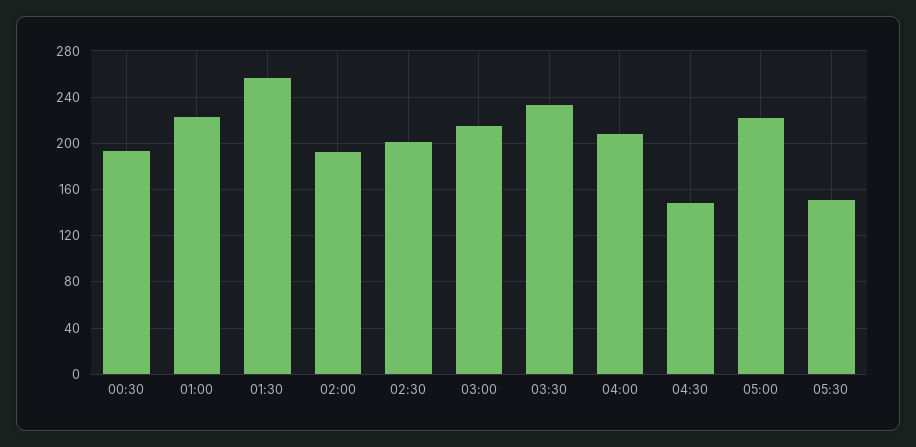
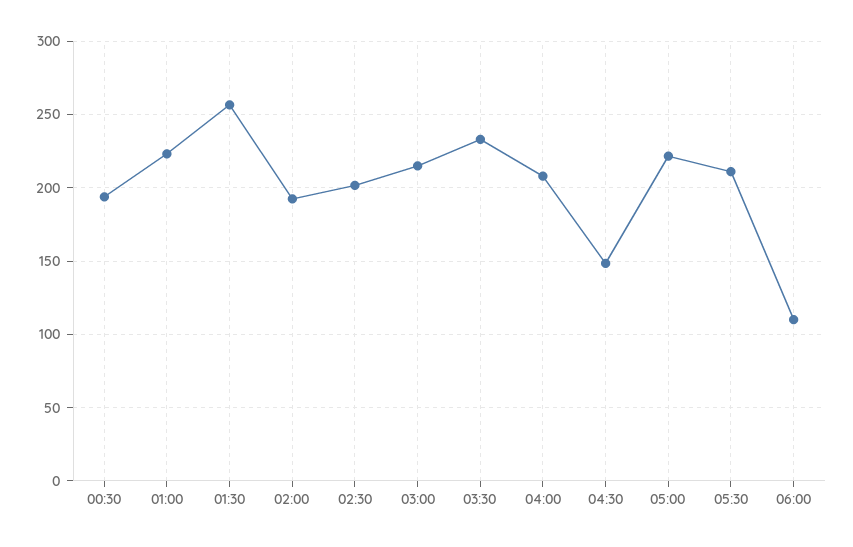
05:30: 150 -> 210
06:00: none -> 110

